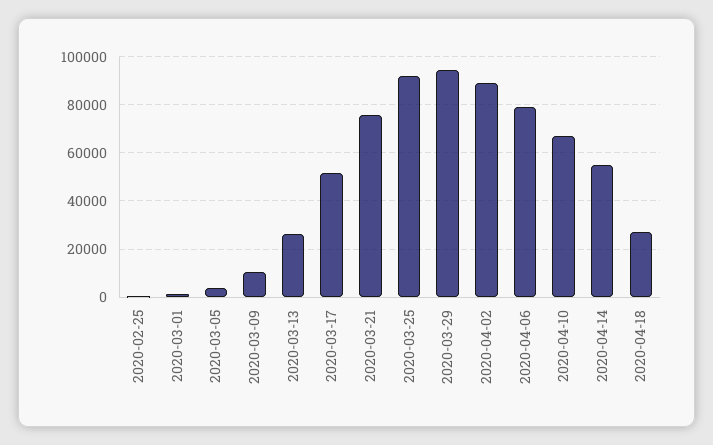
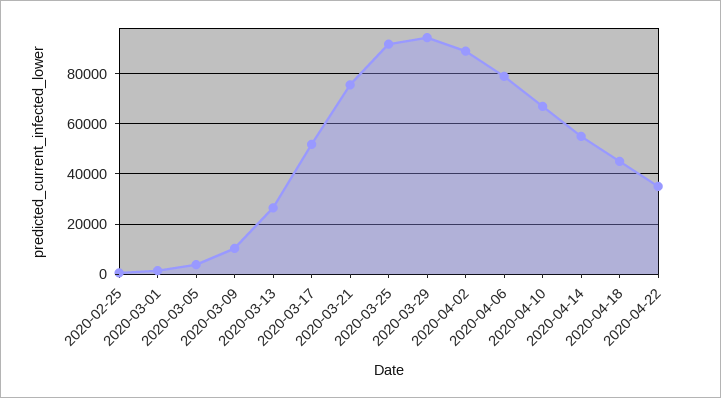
2020-04-18: 27500 -> 45000
2020-04-22: none -> 35000

